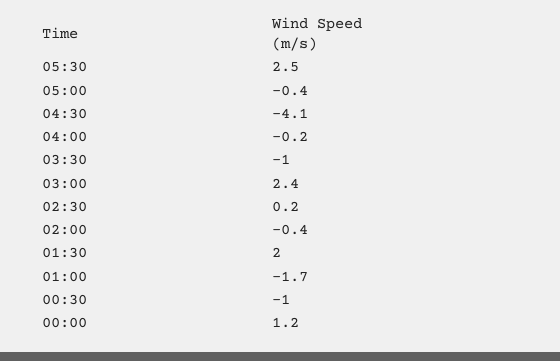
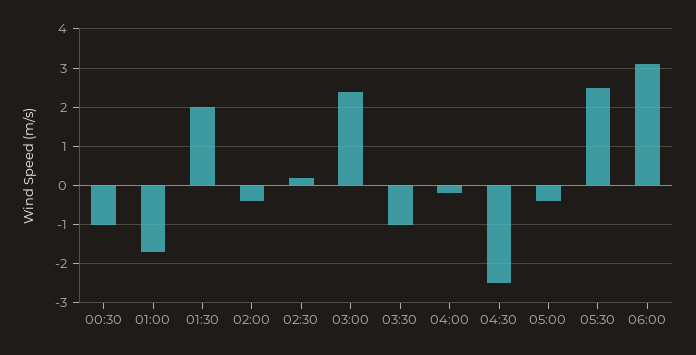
04:30: -4.1 -> -2.5
00:00: 1.2 -> none
06:00: none -> 3

